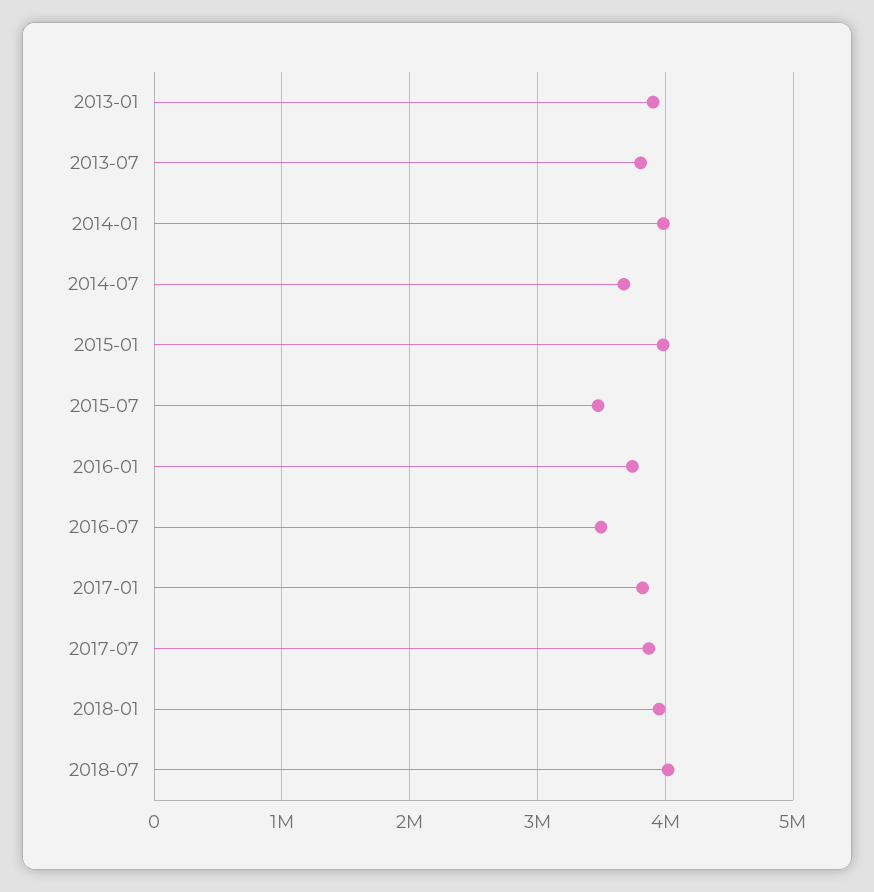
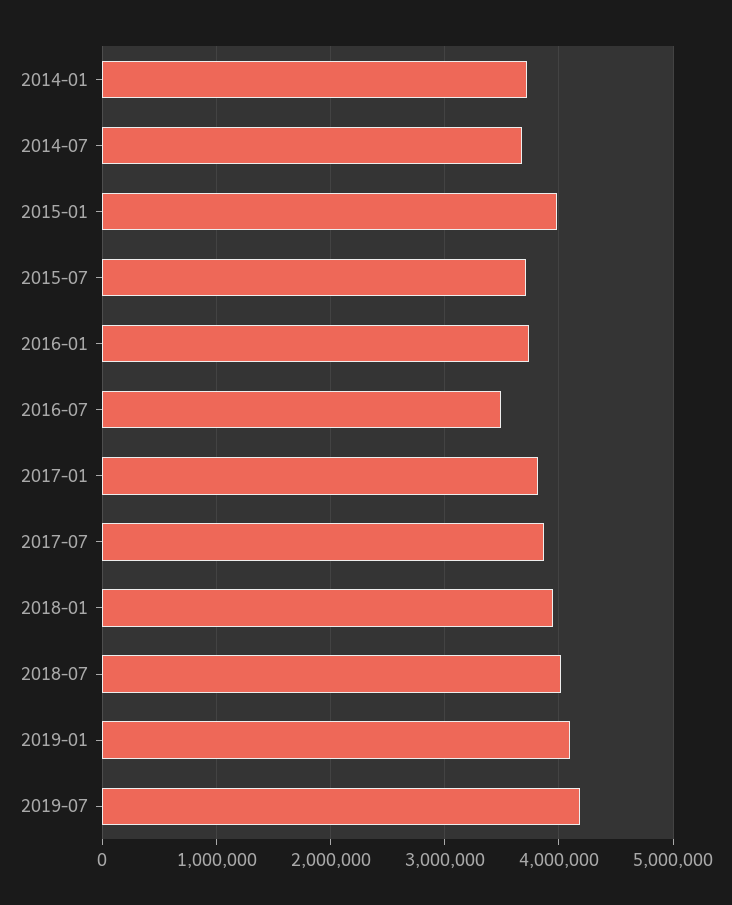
2013-01: 3900000 -> none
2013-07: 3800000 -> none
2014-01: 4000000 -> 3700000
2015-07: 3500000 -> 3700000
2019-01: none -> 4100000
2019-07: none -> 4200000

